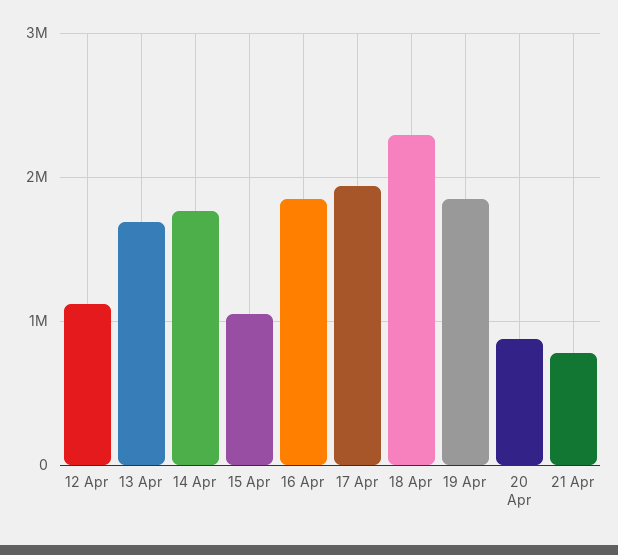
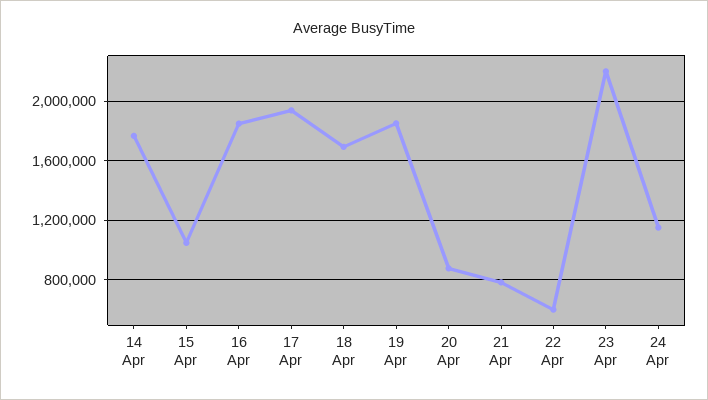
12 Apr: 1100000 -> none
13 Apr: 1700000 -> none
18 Apr: 2300000 -> 1700000
22 Apr: none -> 600000
23 Apr: none -> 2200000
24 Apr: none -> 1150000

